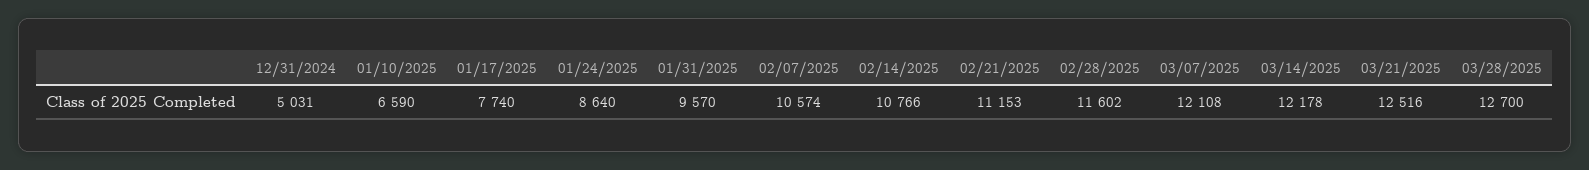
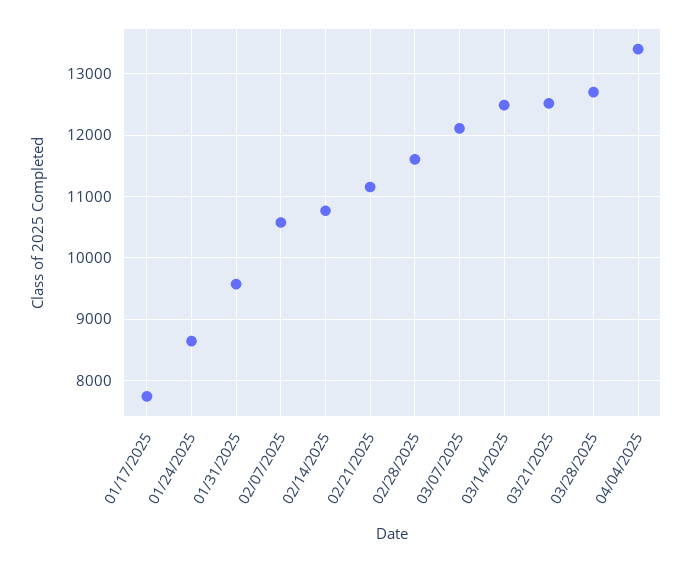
12/31/2024: 5031 -> none
01/10/2025: 6590 -> none
03/14/2025: 12178 -> 12500
04/04/2025: none -> 13400

